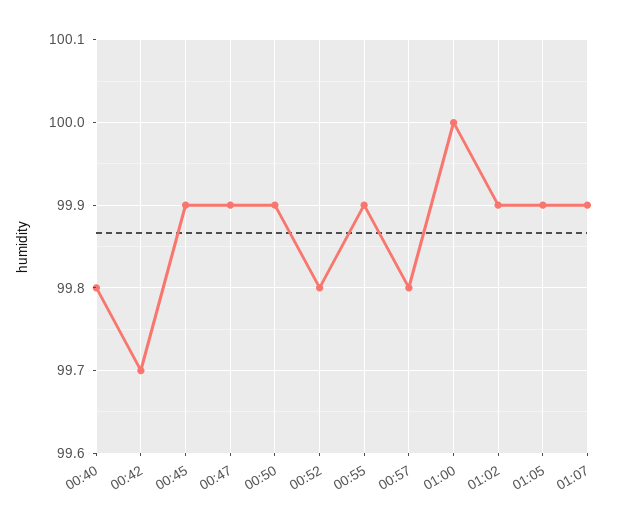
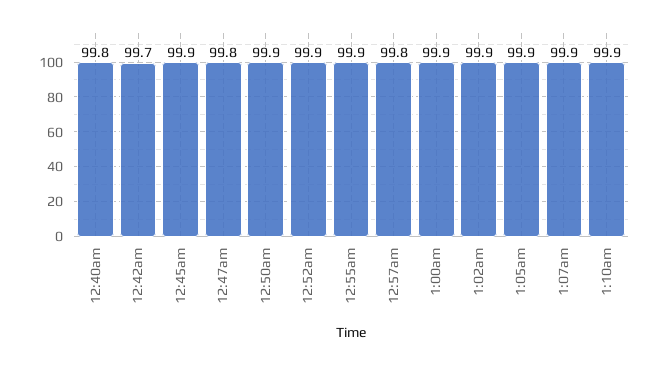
00:47: 99.9 -> 99.8
00:52: 99.8 -> 99.9
01:00: 100 -> 99.9
1:10am: none -> 99.9

